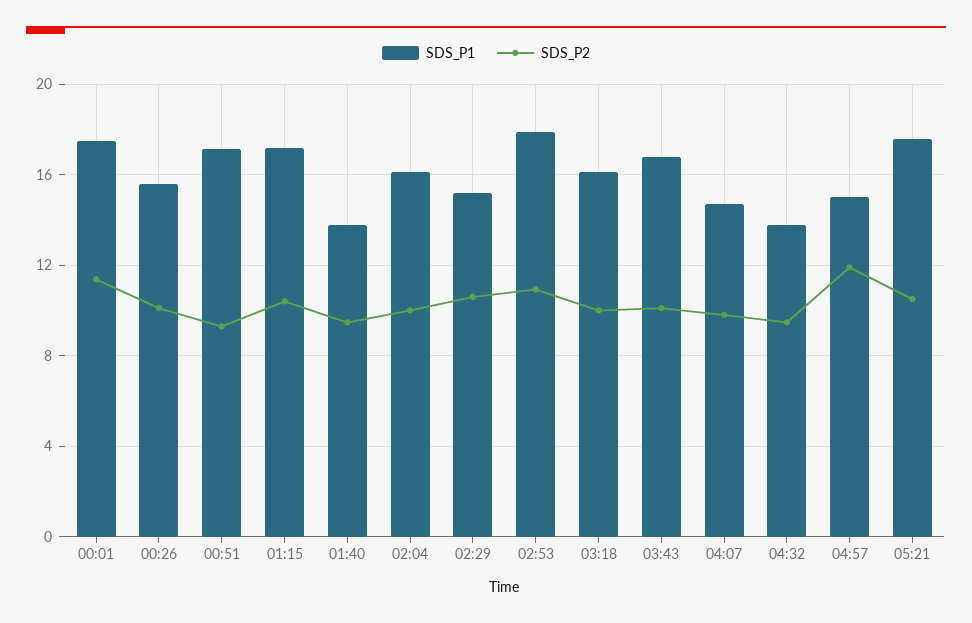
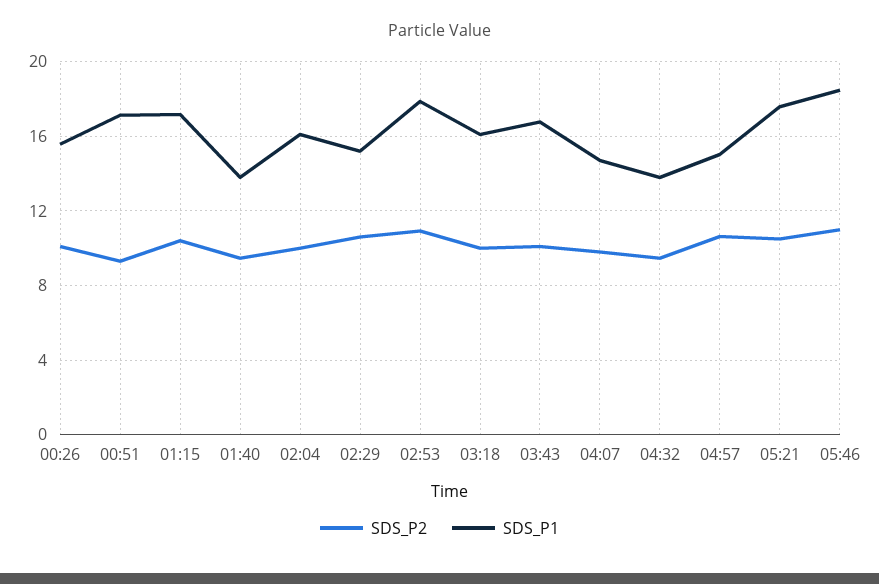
SDS_P1, 00:01: 17.5 -> none
SDS_P2, 00:01: 11.5 -> none
SDS_P2, 04:57: 12 -> 10.5
SDS_P2, 05:46: none -> 11
SDS_P1, 05:46: none -> 18.5

